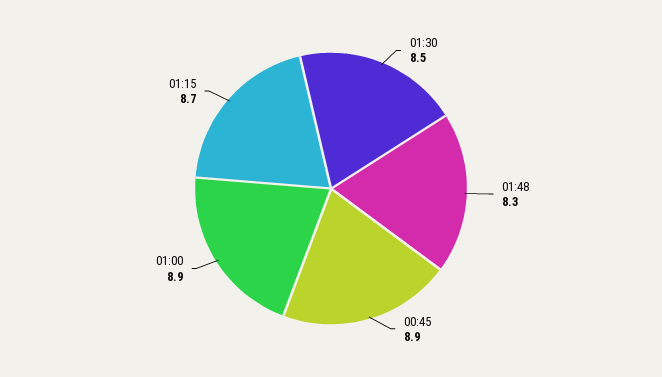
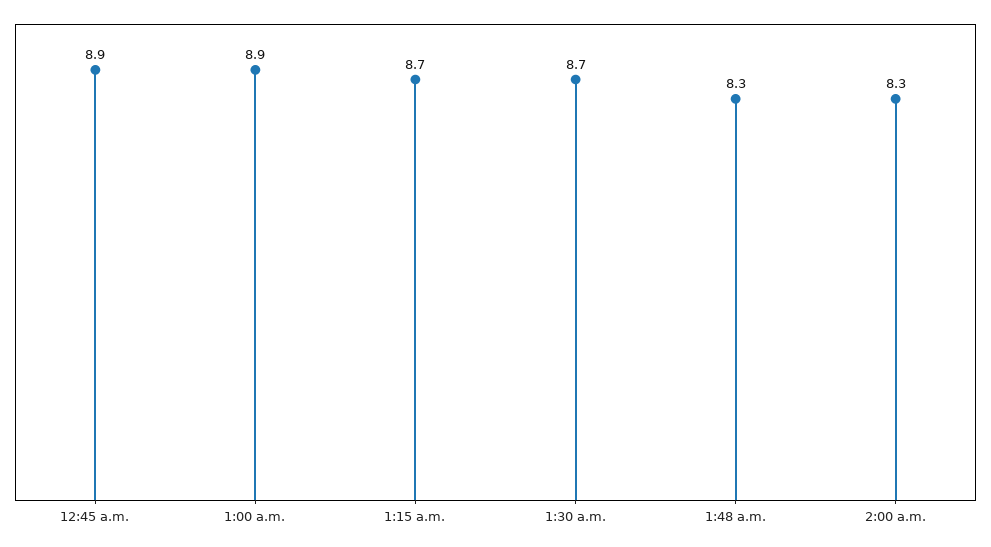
01:30: 8.5 -> 8.7
2:00 a.m.: none -> 8.3

